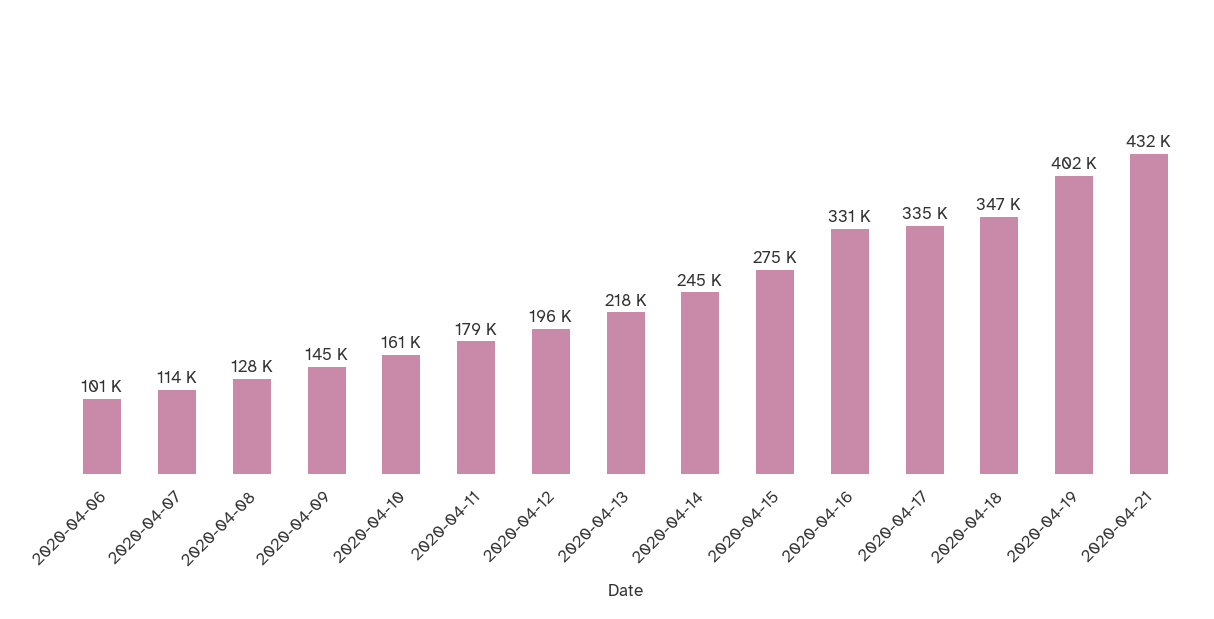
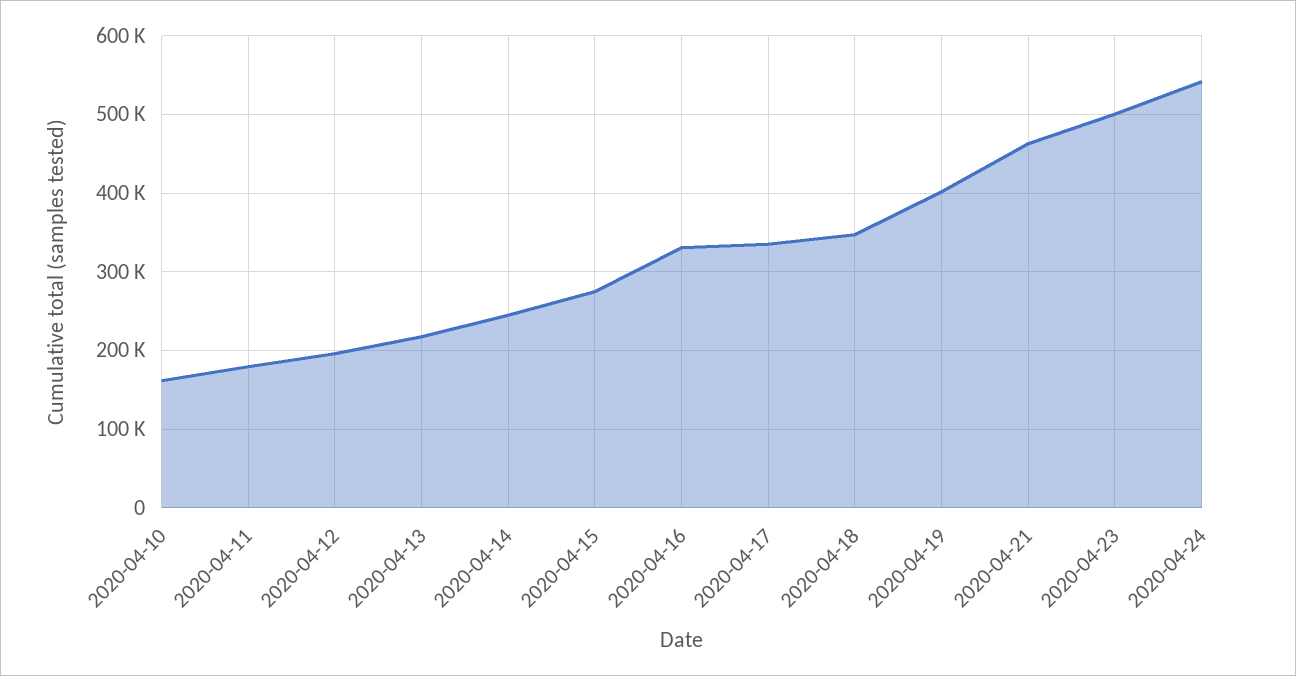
2020-04-06: 101000 -> none
2020-04-07: 114000 -> none
2020-04-08: 128000 -> none
2020-04-09: 145000 -> none
2020-04-21: 432000 -> 460000
2020-04-23: none -> 500000
2020-04-24: none -> 540000

